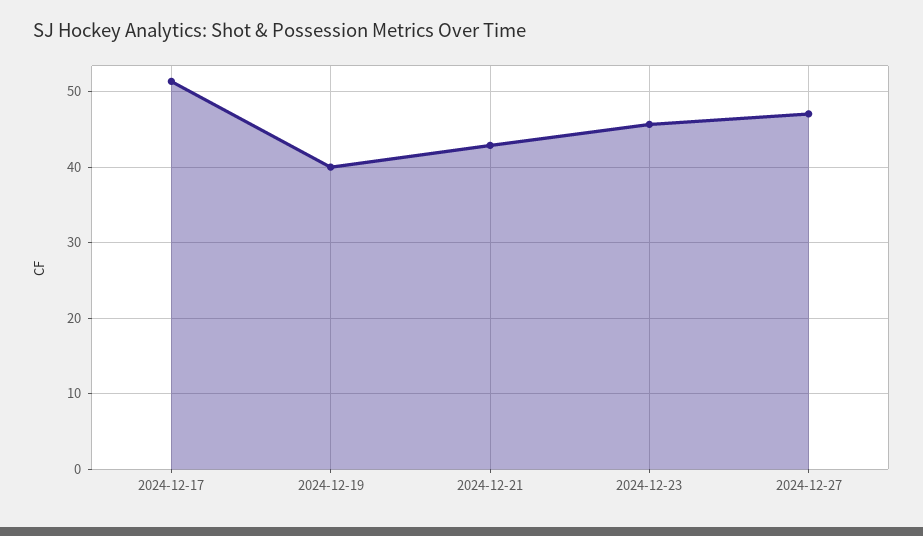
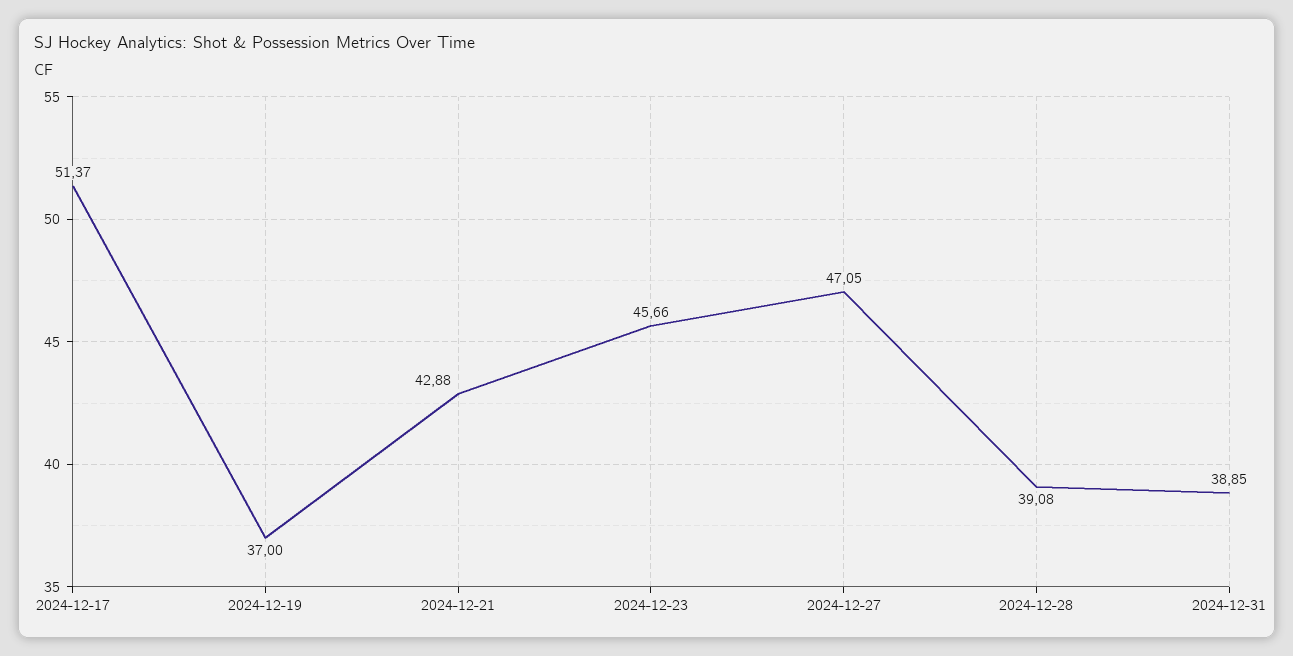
2024-12-19: 40 -> 37
2024-12-28: none -> 39.08
2024-12-31: none -> 38.85

